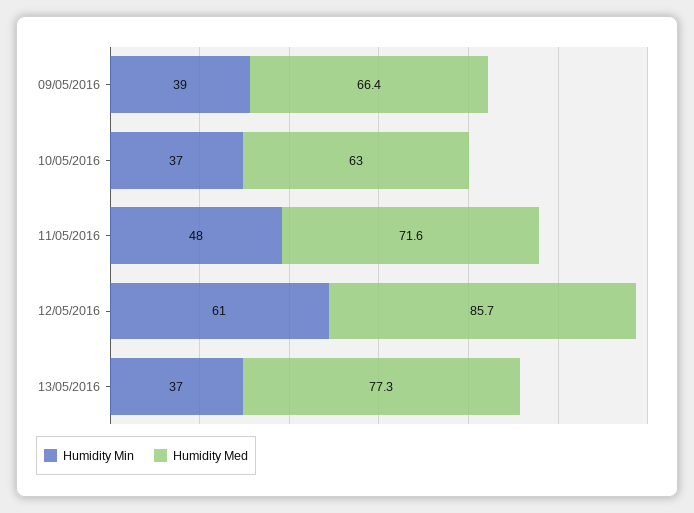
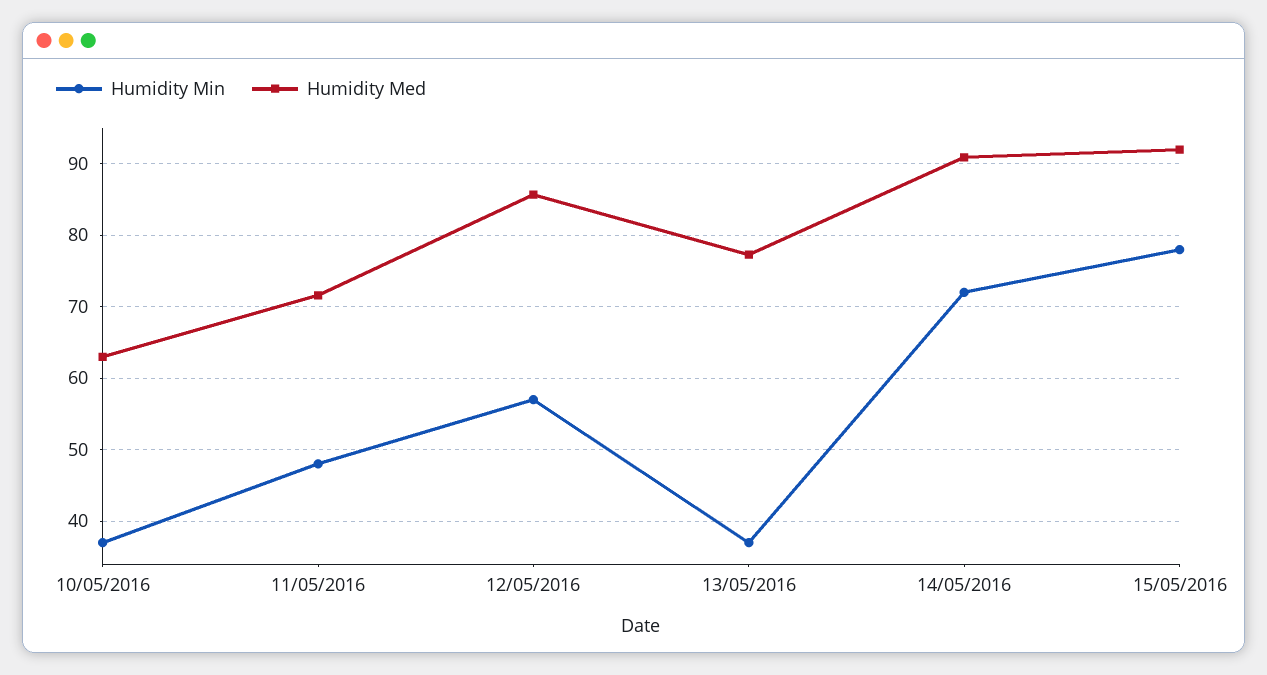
Humidity Min, 09/05/2016: 39 -> none
Humidity Med, 09/05/2016: 66.4 -> none
Humidity Min, 12/05/2016: 61 -> 57
Humidity Min, 14/05/2016: none -> 72
Humidity Med, 14/05/2016: none -> 91
Humidity Min, 15/05/2016: none -> 78
Humidity Med, 15/05/2016: none -> 92

